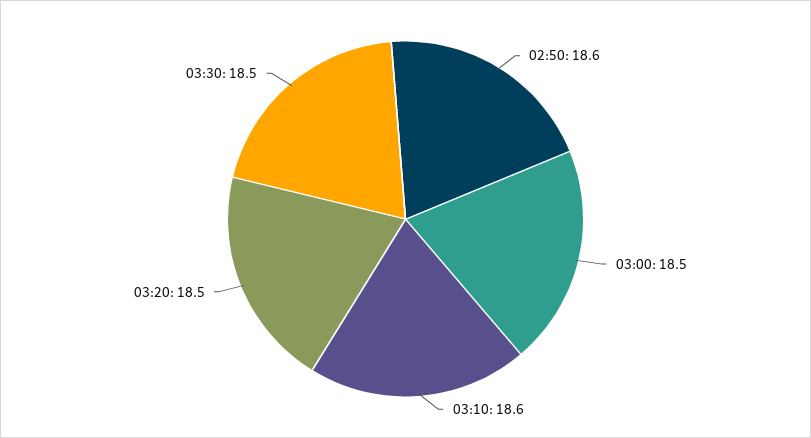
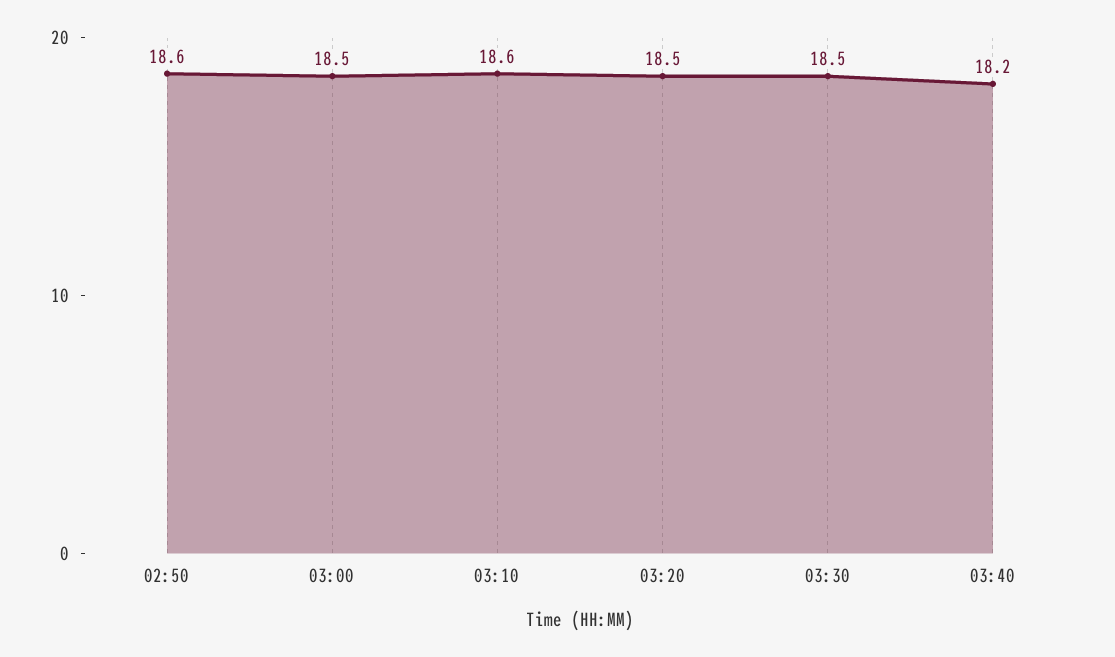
03:40: none -> 18.2

